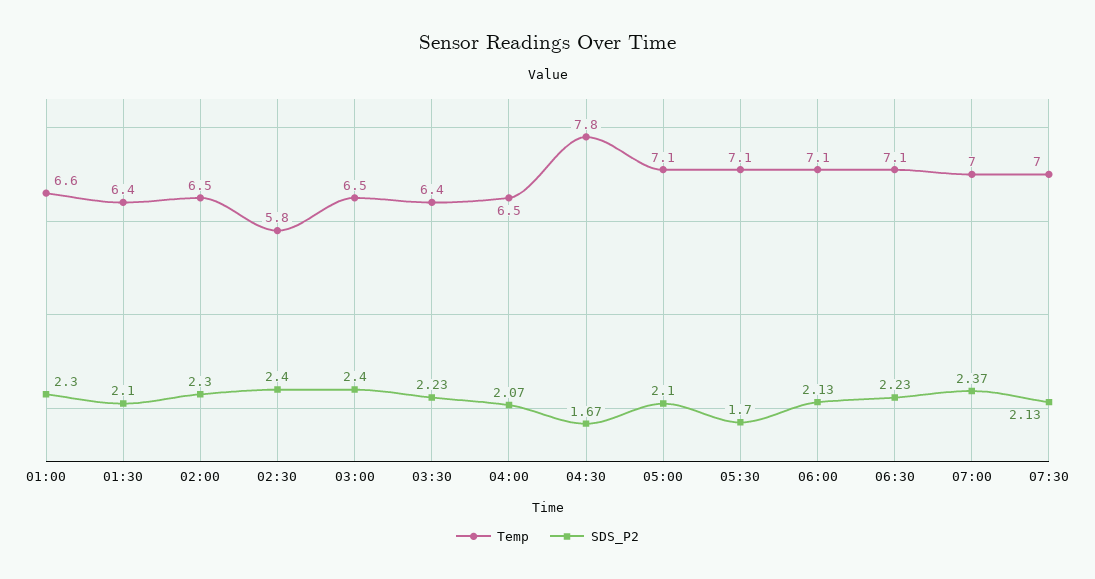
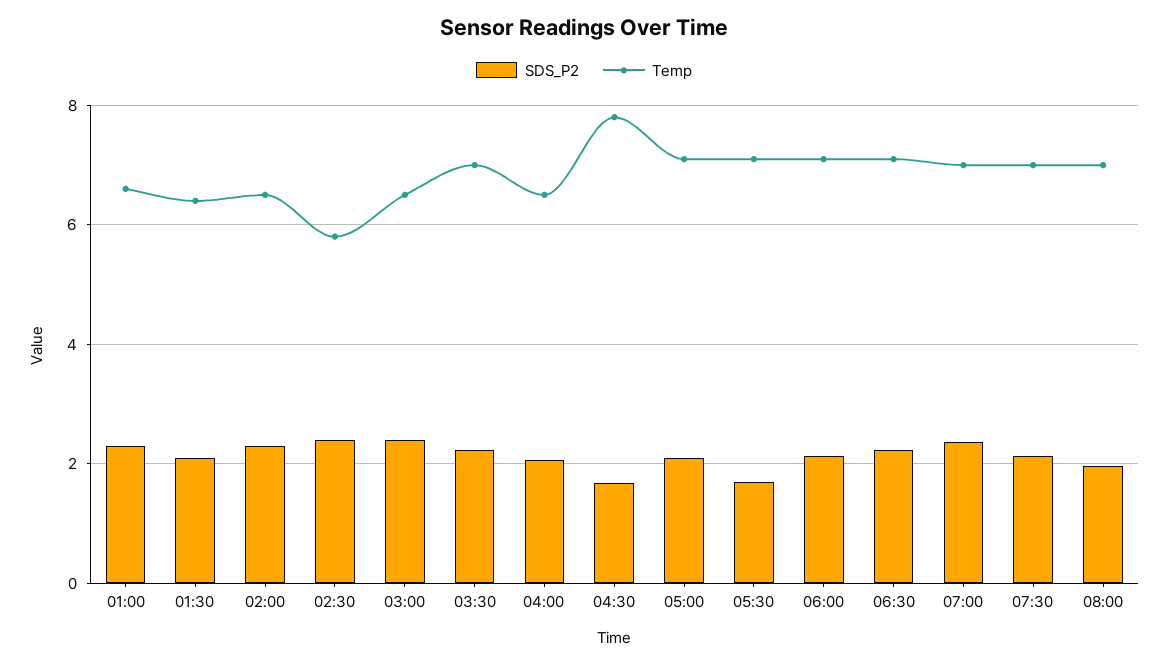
Temp, 03:30: 6.4 -> 7
SDS_P2, 08:00: none -> 2
Temp, 08:00: none -> 7

